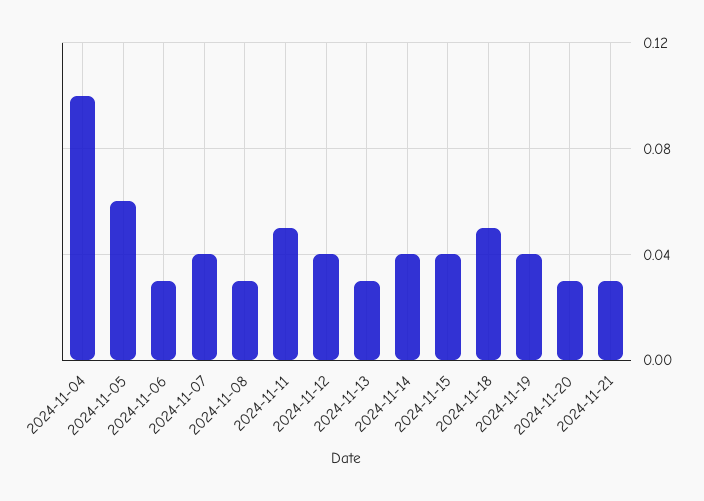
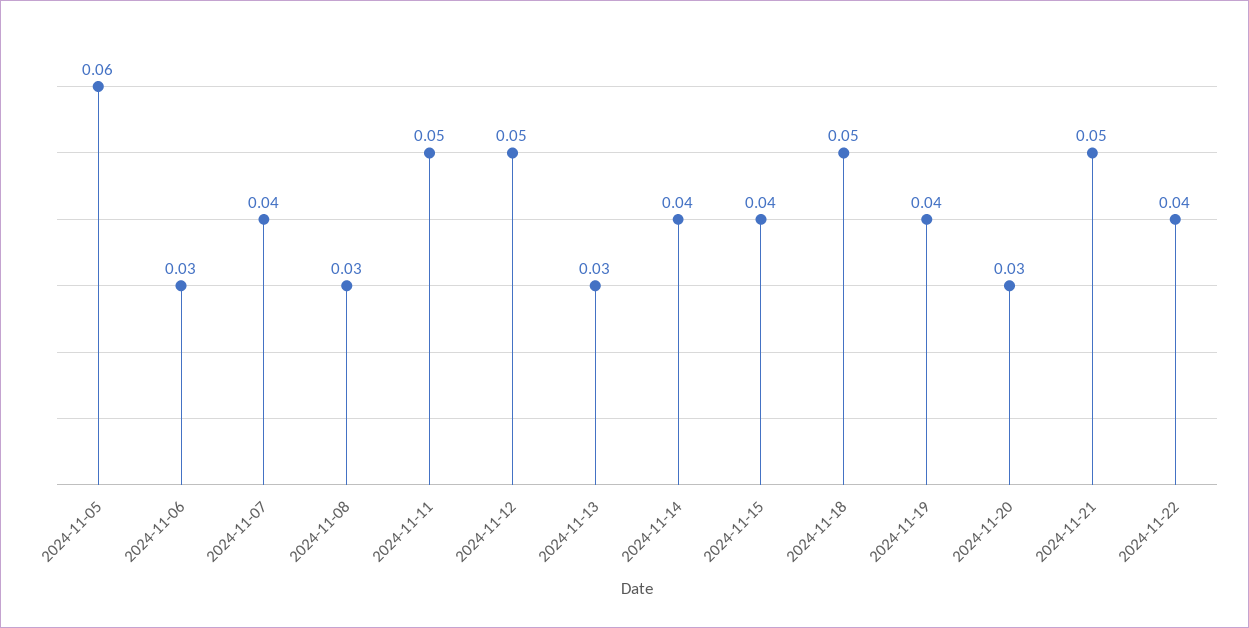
2024-11-04: 0.1 -> none
2024-11-12: 0.04 -> 0.05
2024-11-21: 0.03 -> 0.05
2024-11-22: none -> 0.04

